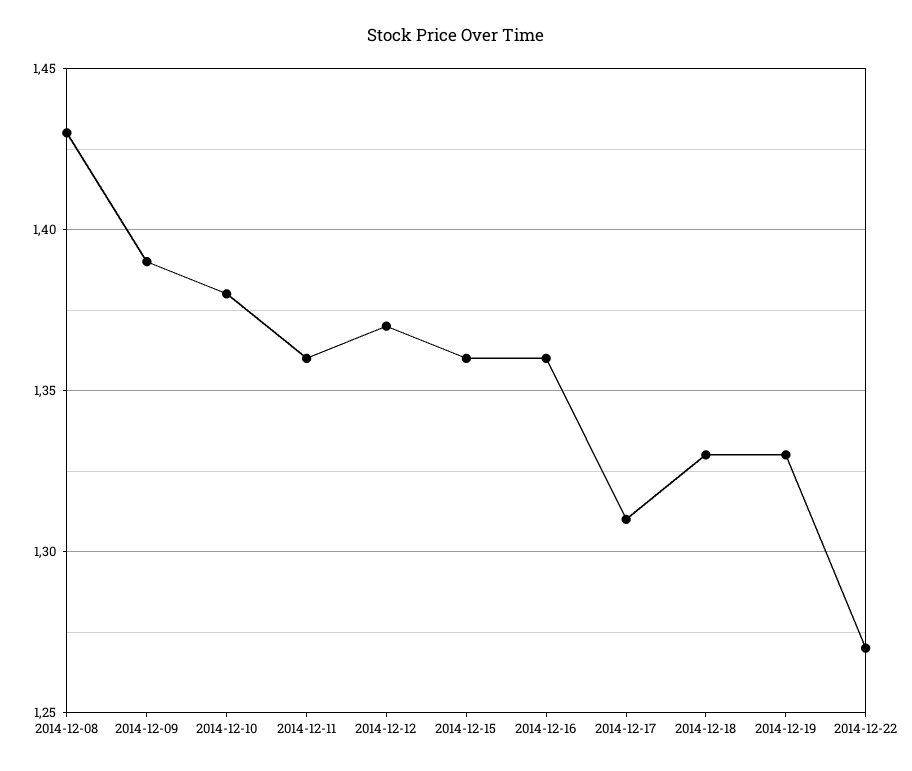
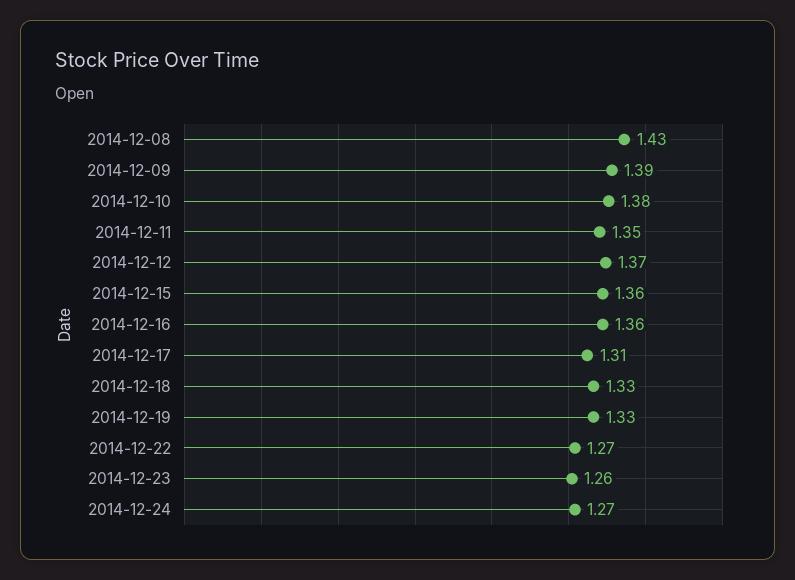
2014-12-11: 1.36 -> 1.35
2014-12-23: none -> 1.26
2014-12-24: none -> 1.27

